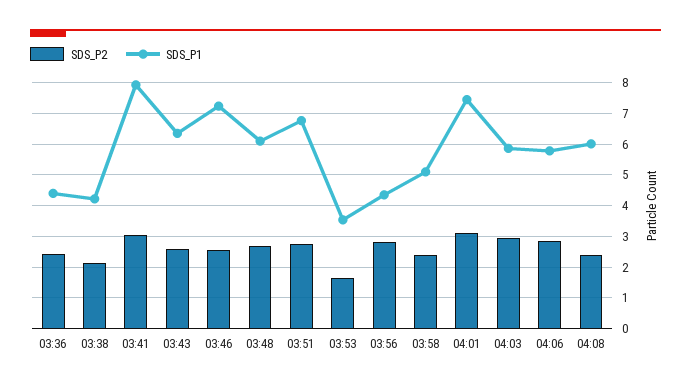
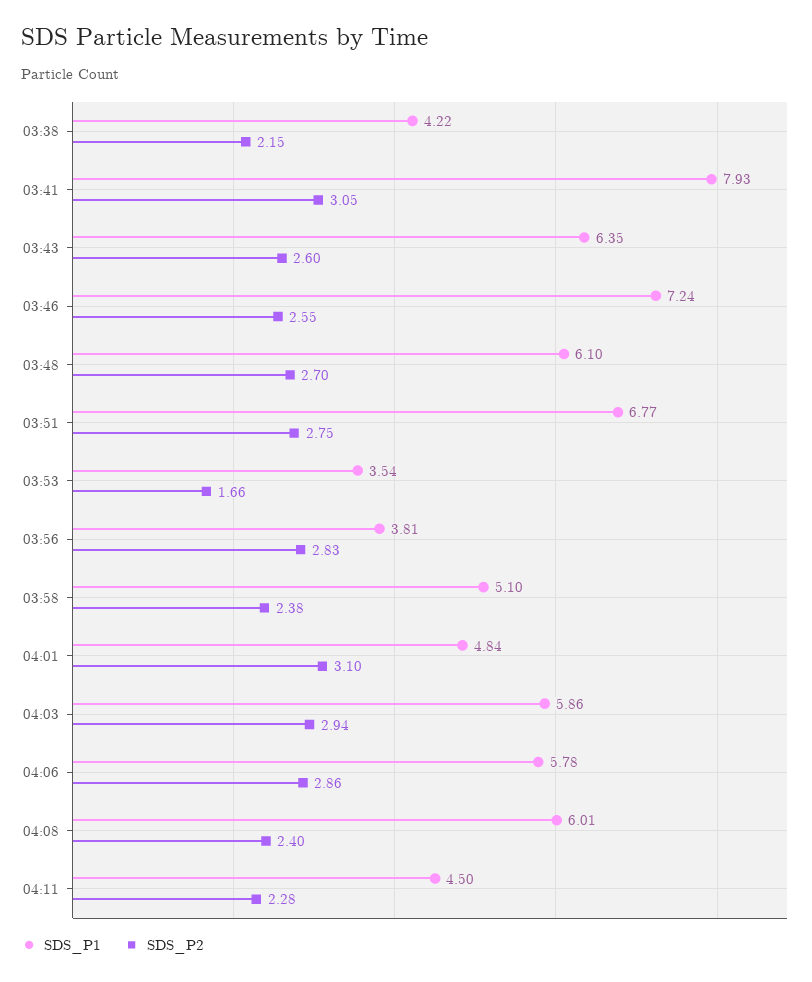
SDS_P2, 03:36: 2.4 -> none
SDS_P1, 03:36: 4.4 -> none
SDS_P1, 03:56: 4.4 -> 3.81
SDS_P1, 04:01: 7.4 -> 4.84
SDS_P1, 04:11: none -> 4.5
SDS_P2, 04:11: none -> 2.28

